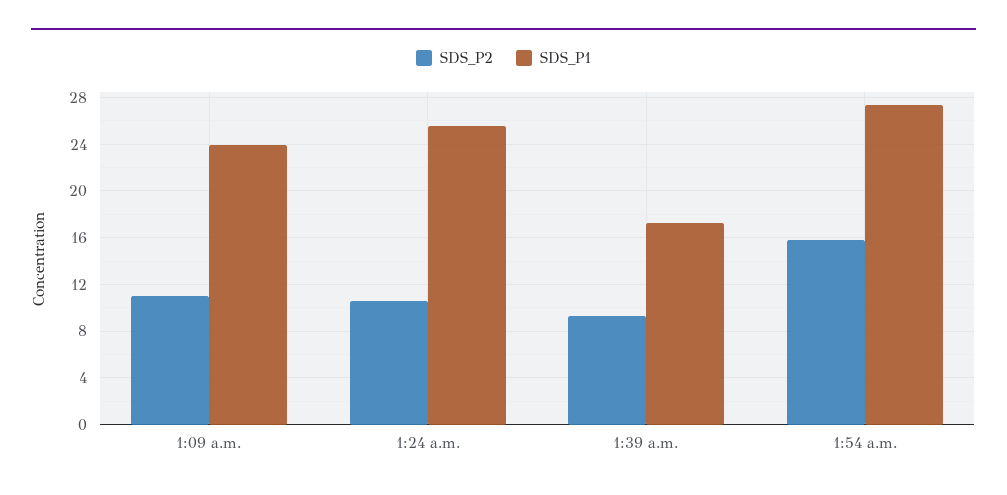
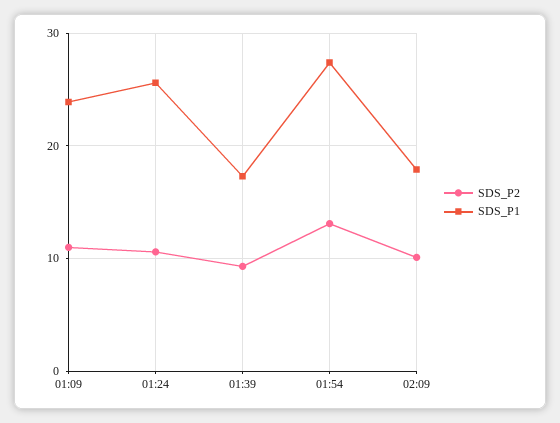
SDS_P2, 1:54 a.m.: 16 -> 13
SDS_P2, 02:09: none -> 10
SDS_P1, 02:09: none -> 18

